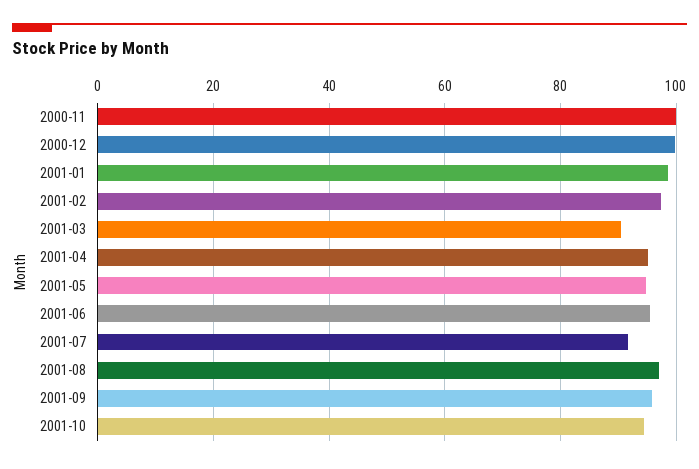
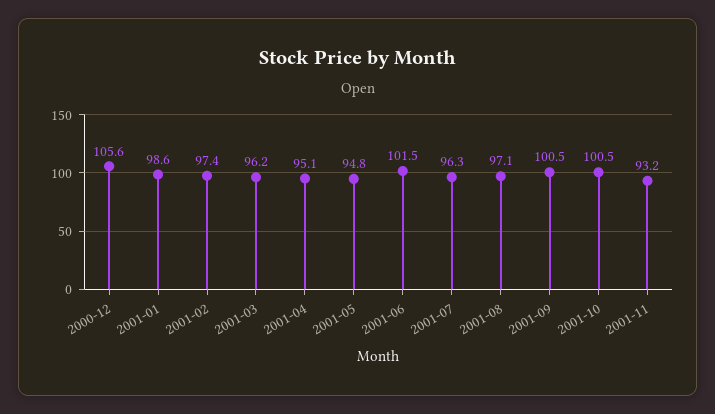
2000-11: 100 -> none
2000-12: 100 -> 105.6
2001-03: 90 -> 96.2
2001-06: 96 -> 101.5
2001-07: 92 -> 96.3
2001-09: 96 -> 100.5
2001-10: 94 -> 100.5
2001-11: none -> 93.2

